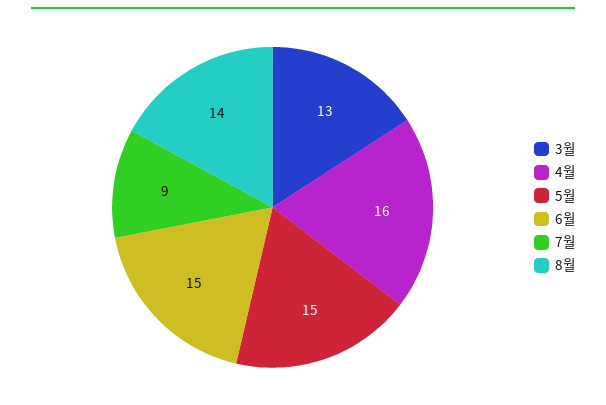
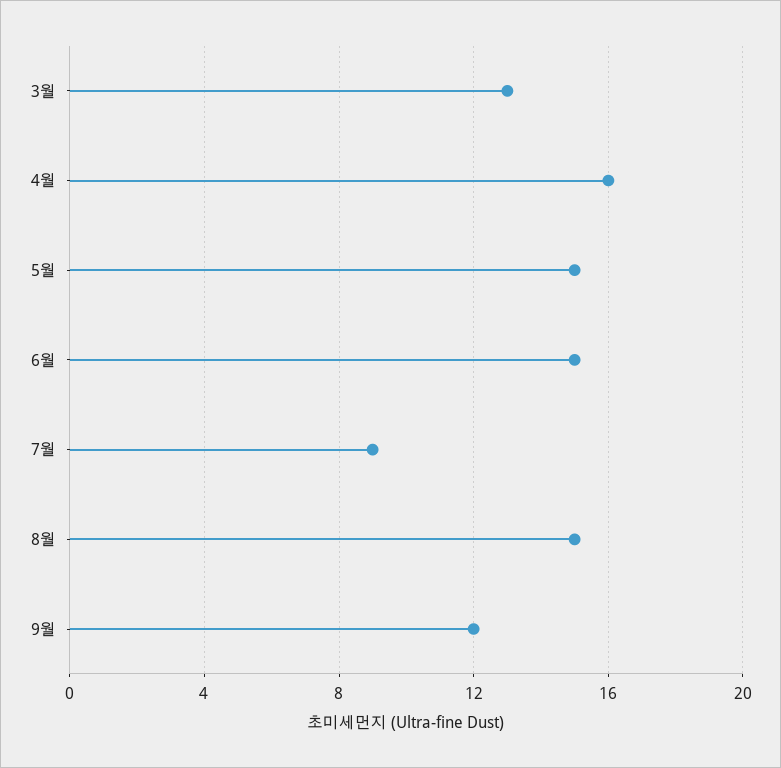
8월: 14 -> 15
9월: none -> 12

